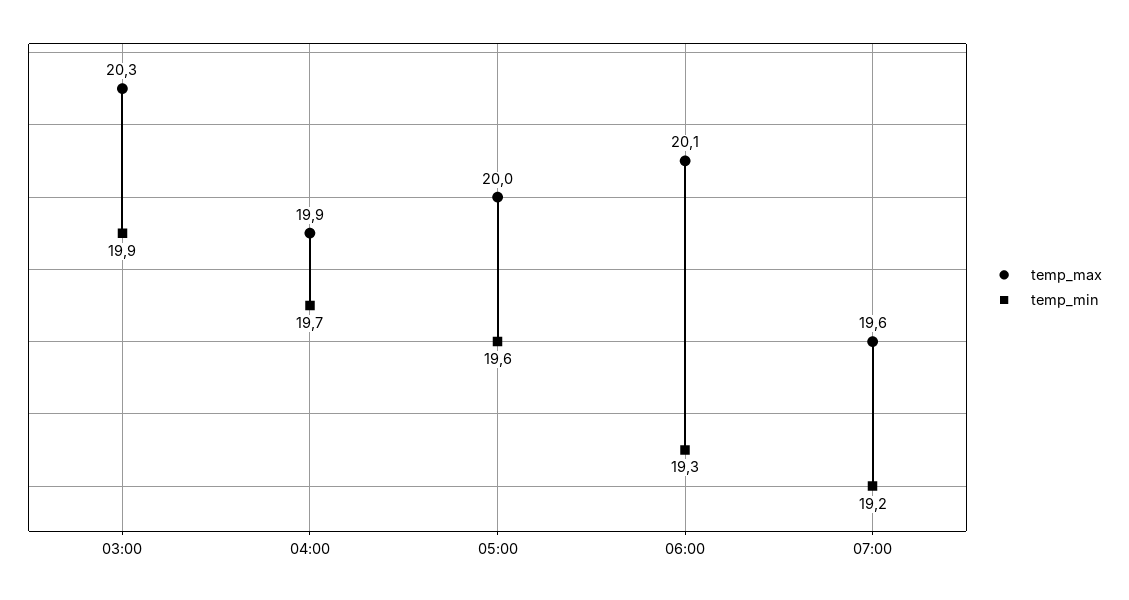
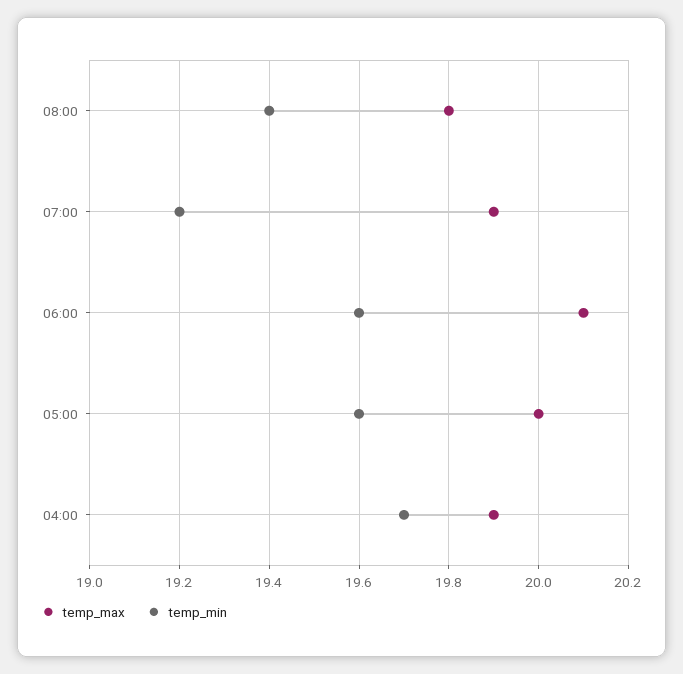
temp_max, 03:00: 20.3 -> none
temp_min, 03:00: 19.9 -> none
temp_min, 06:00: 19.3 -> 19.6
temp_max, 07:00: 19.6 -> 19.9
temp_max, 08:00: none -> 19.8
temp_min, 08:00: none -> 19.4

